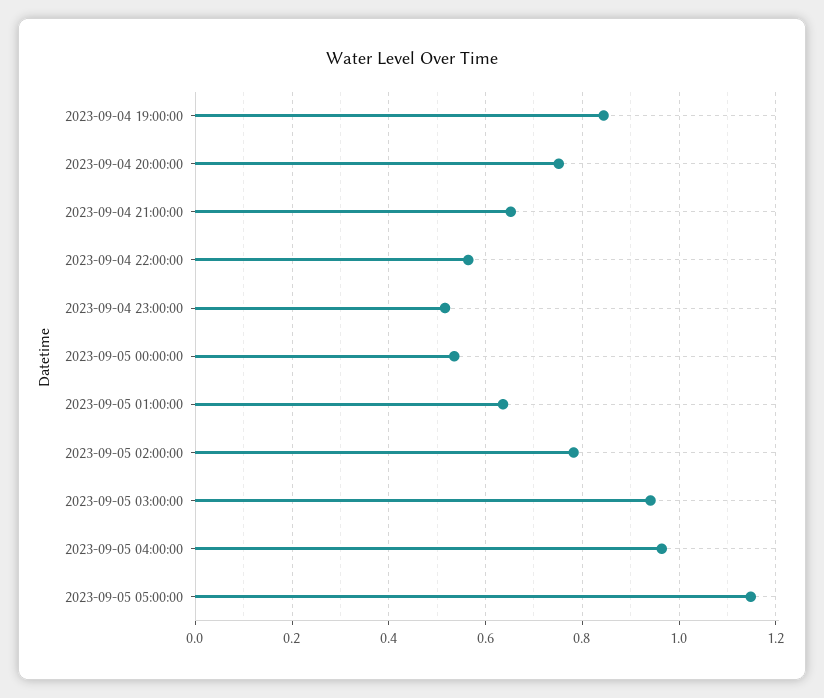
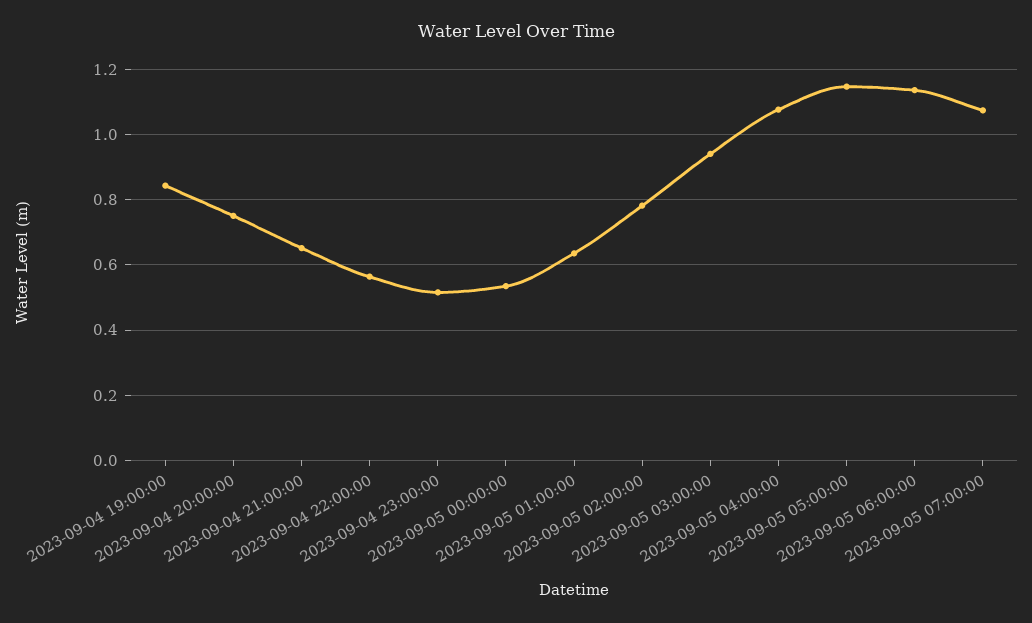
2023-09-05 04:00:00: 0.96 -> 1.08
2023-09-05 06:00:00: none -> 1.14
2023-09-05 07:00:00: none -> 1.08

